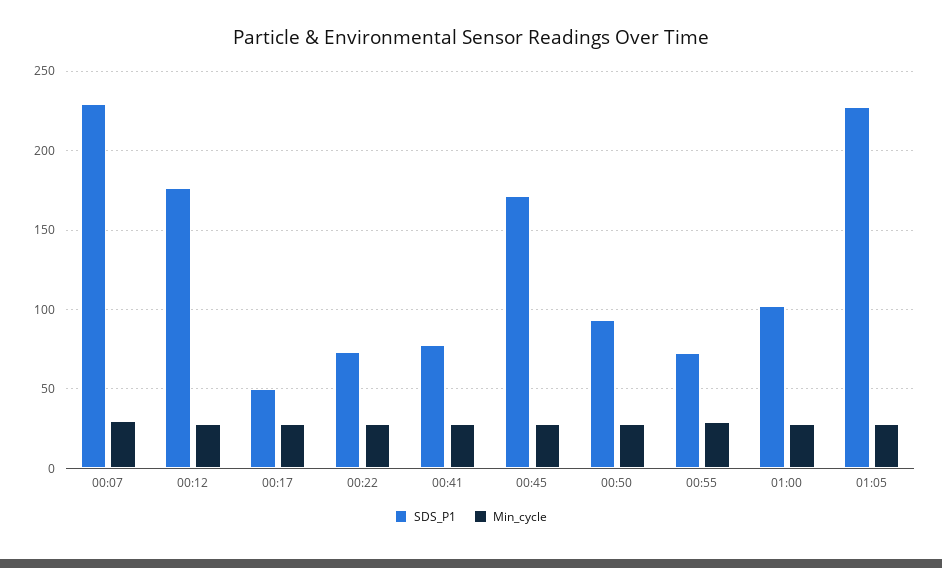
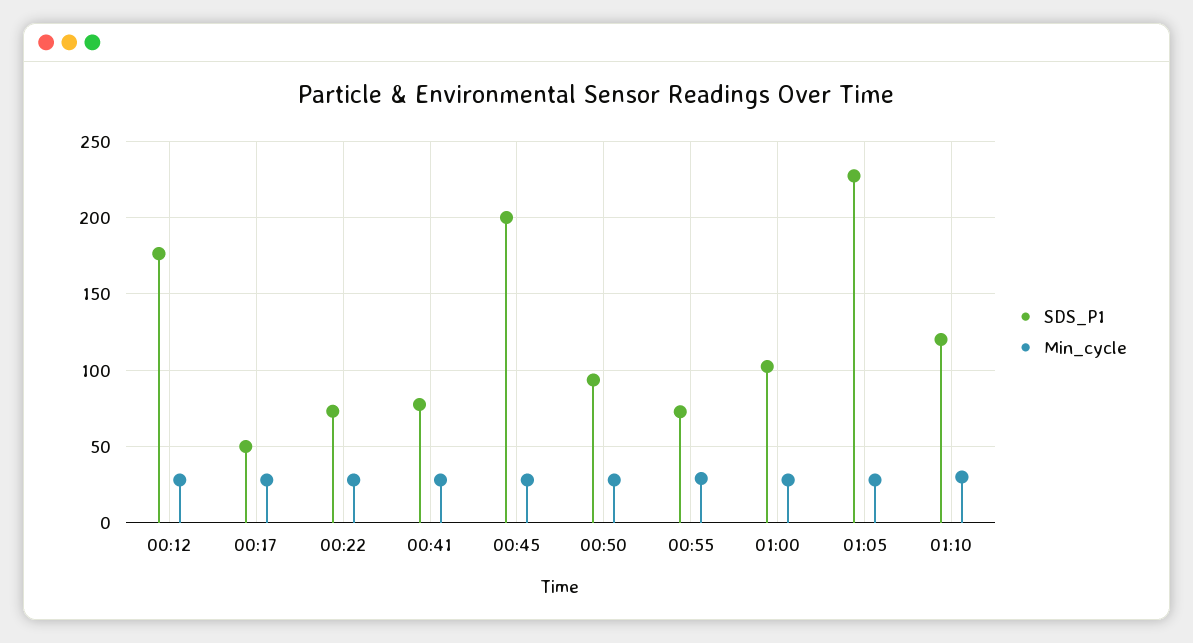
SDS_P1, 00:07: 230 -> none
Min_cycle, 00:07: 30 -> none
SDS_P1, 00:45: 170 -> 200
SDS_P1, 01:10: none -> 120
Min_cycle, 01:10: none -> 30

